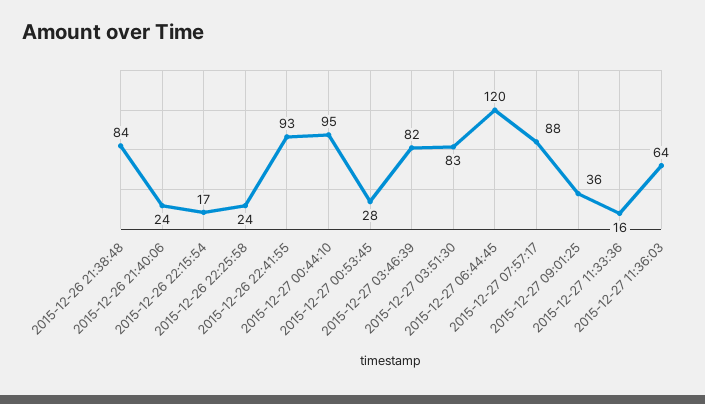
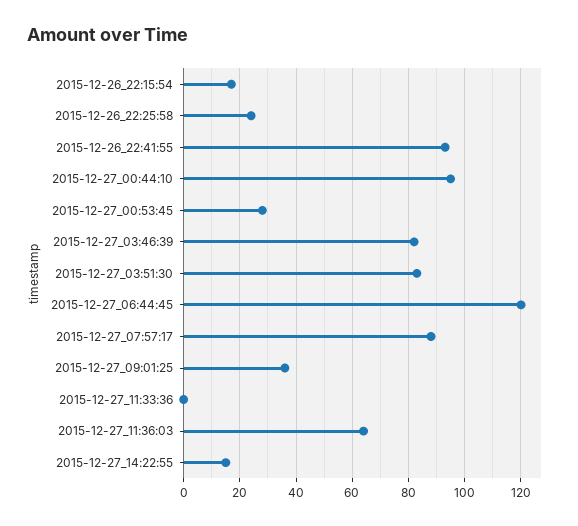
2015-12-26 21:38:48: 84 -> none
2015-12-26 21:40:06: 24 -> none
2015-12-27 11:33:36: 16 -> 0
2015-12-27_14:22:55: none -> 15

